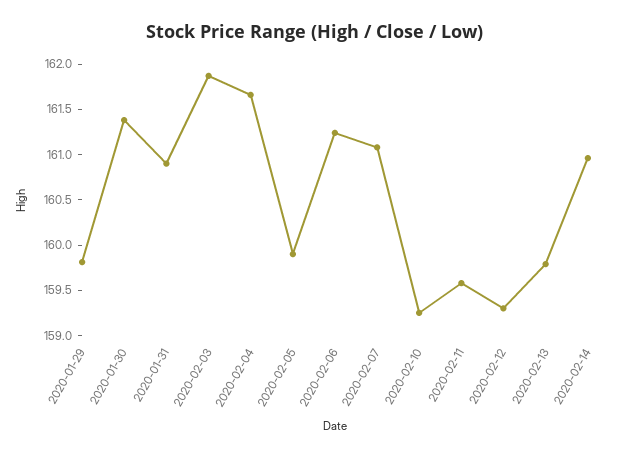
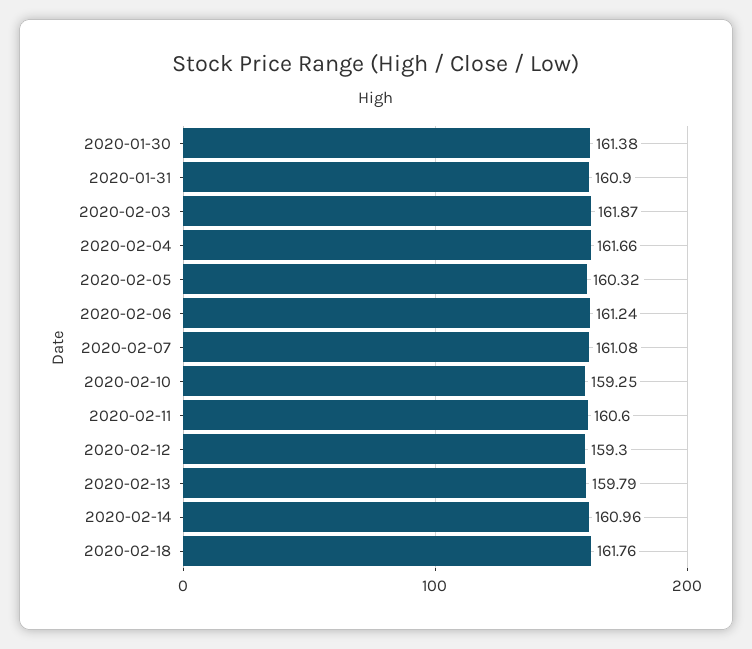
2020-01-29: 159.8 -> none
2020-02-05: 159.9 -> 160.32
2020-02-11: 159.6 -> 160.6
2020-02-18: none -> 161.76

